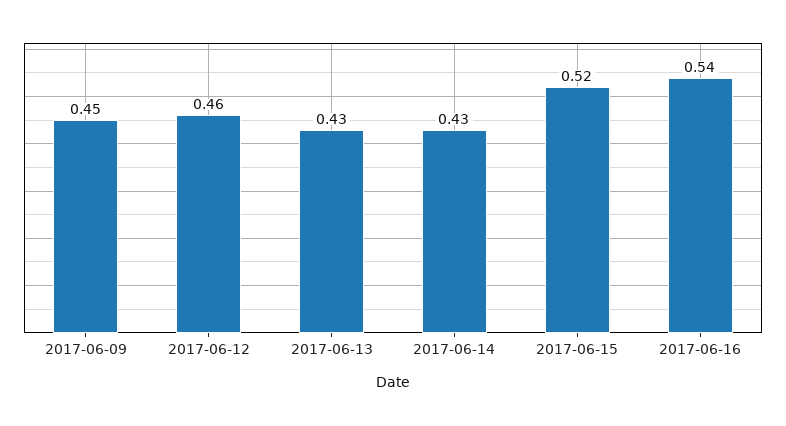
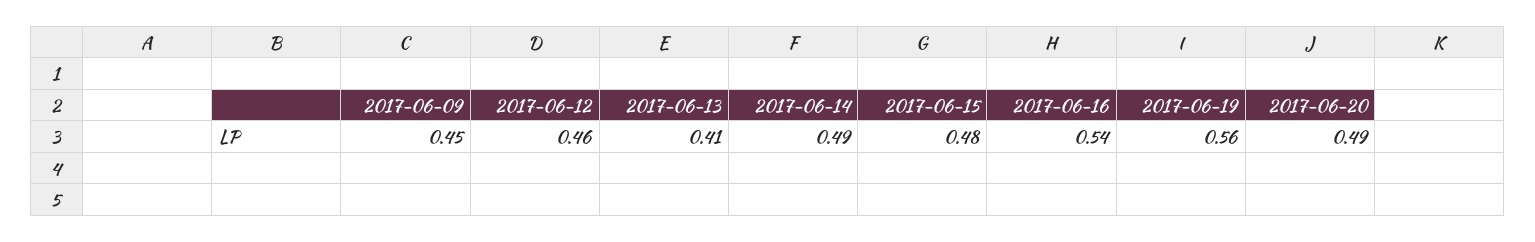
2017-06-13: 0.43 -> 0.41
2017-06-14: 0.43 -> 0.49
2017-06-15: 0.52 -> 0.48
2017-06-19: none -> 0.56
2017-06-20: none -> 0.49

